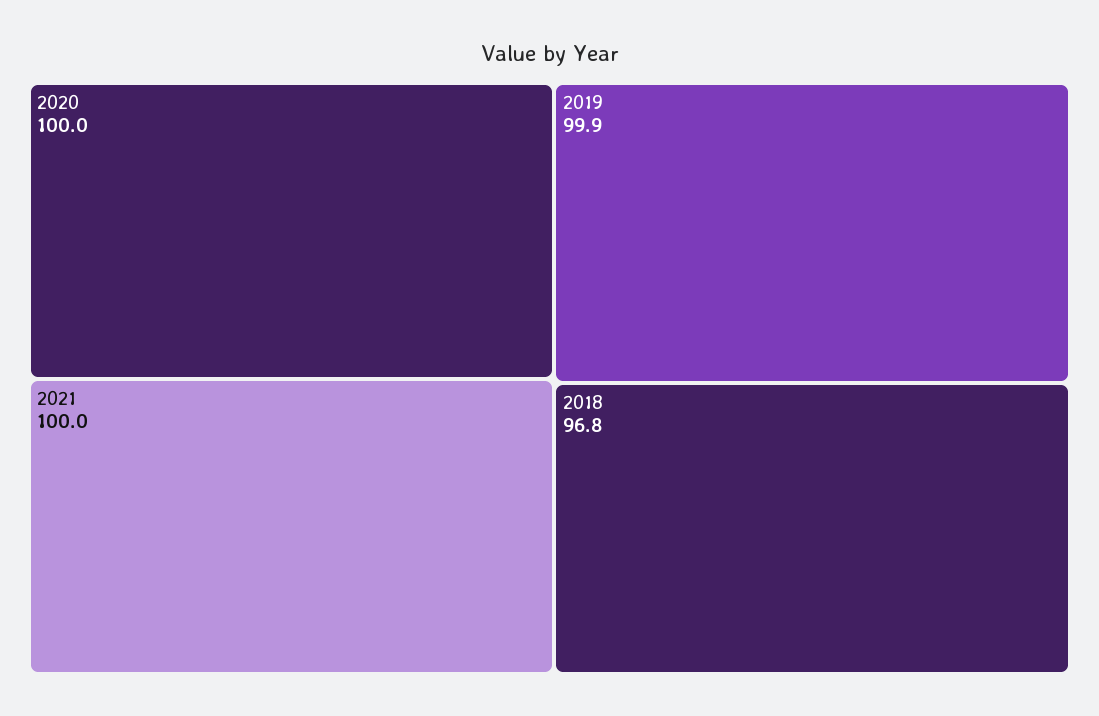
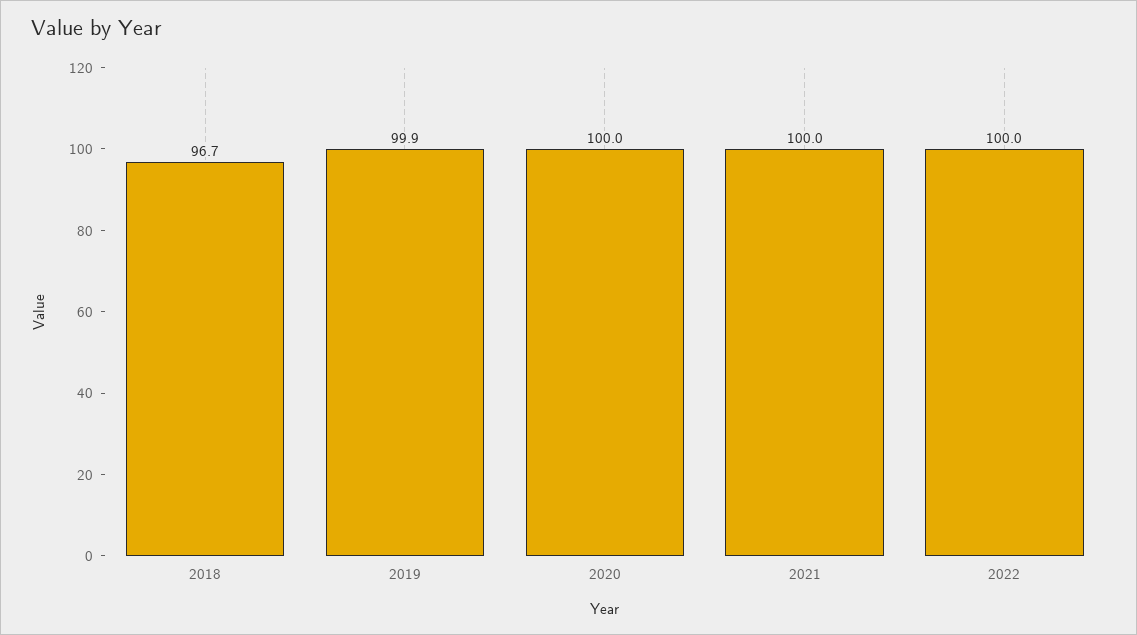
2018: 96.8 -> 96.7
2022: none -> 100

